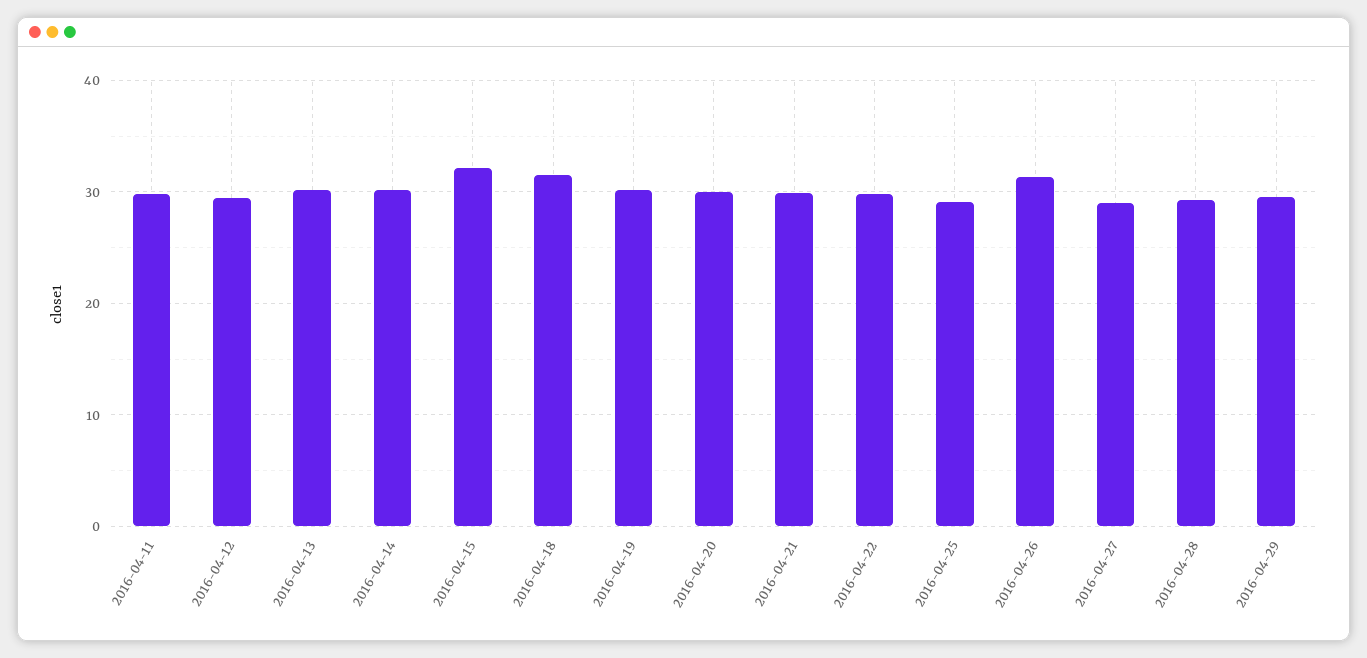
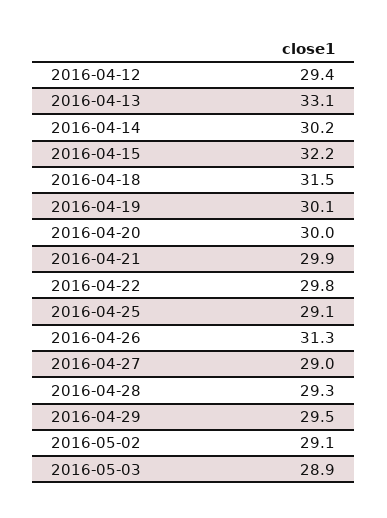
2016-04-11: 30 -> none
2016-04-13: 30 -> 33.1
2016-05-02: none -> 29.1
2016-05-03: none -> 28.9

